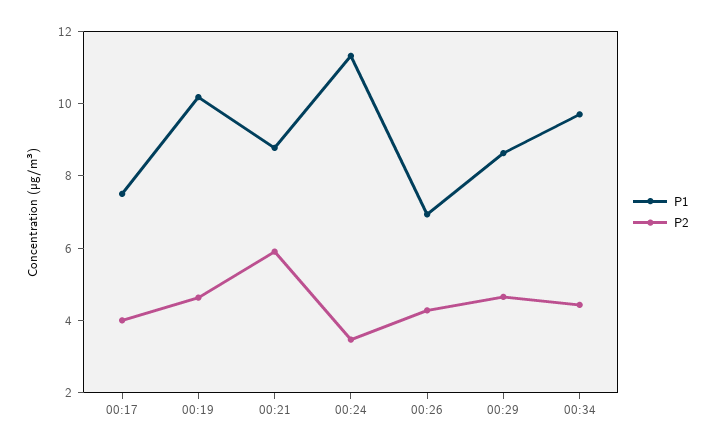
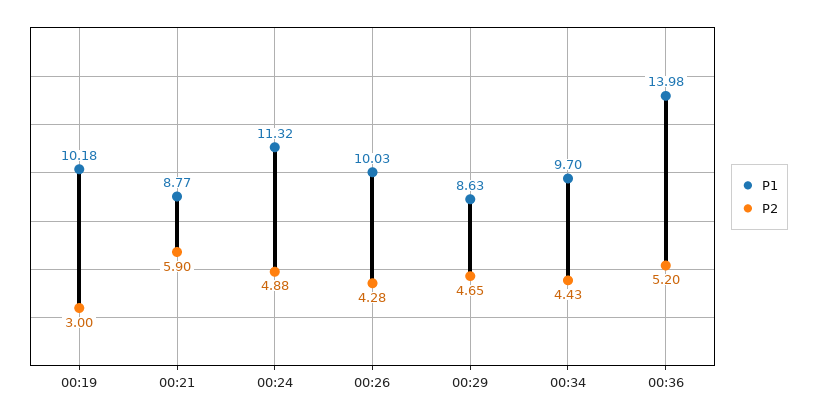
P1, 00:17: 7.5 -> none
P2, 00:17: 4 -> none
P2, 00:19: 4.5 -> 3
P2, 00:24: 3.5 -> 4.88
P1, 00:26: 7 -> 10.03
P1, 00:36: none -> 13.98
P2, 00:36: none -> 5.2

